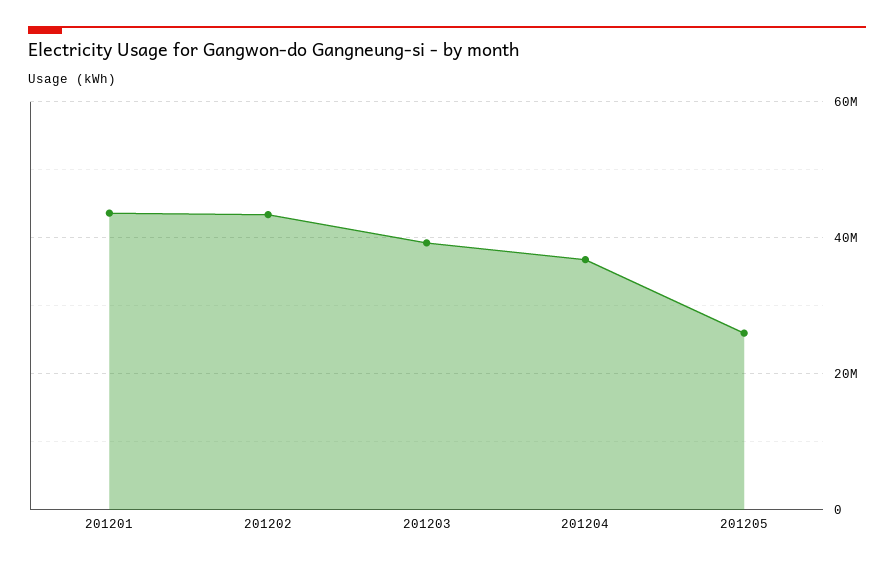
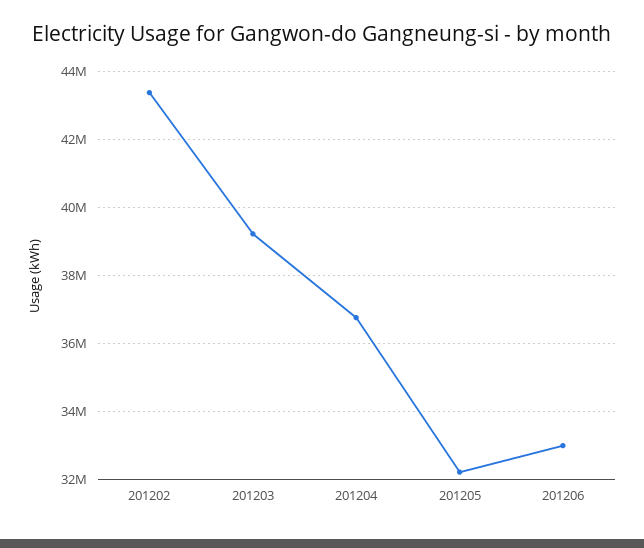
201201: 44000000 -> none
201205: 26000000 -> 32200000
201206: none -> 33000000

